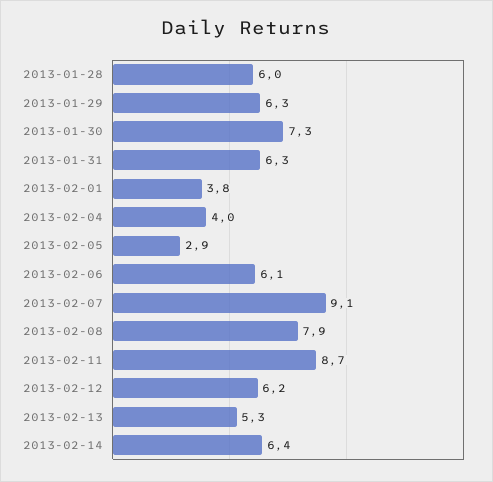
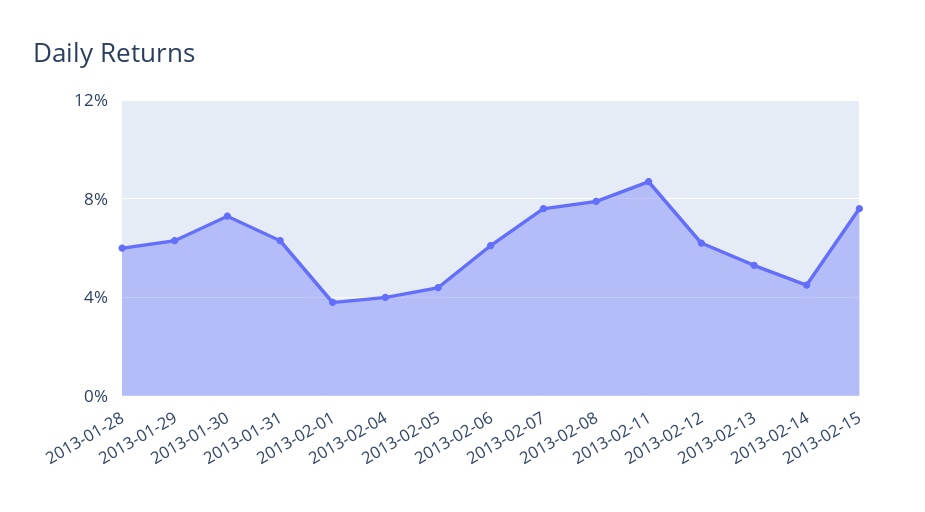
2013-02-05: 2.9 -> 4.5
2013-02-07: 9.1 -> 7.5
2013-02-14: 6.4 -> 4.5
2013-02-15: none -> 7.5

